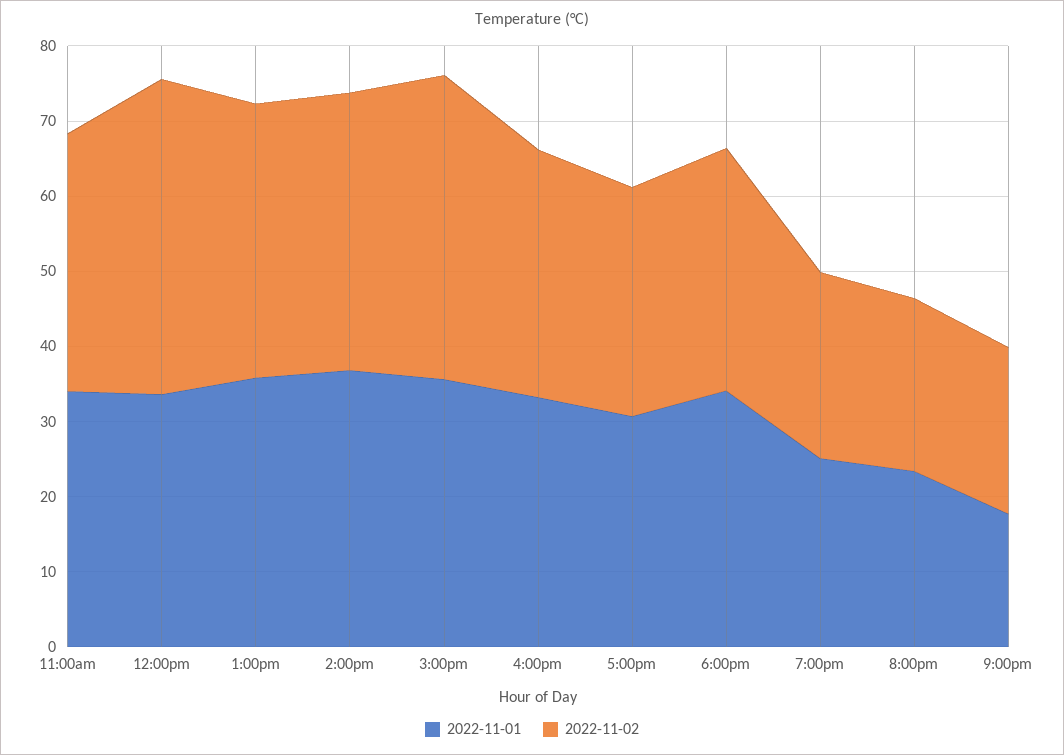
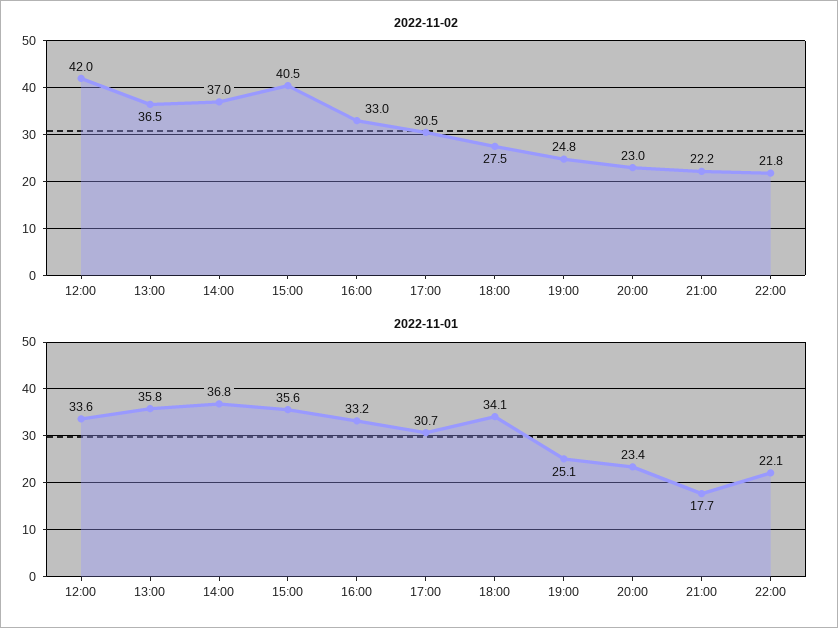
2022-11-01, 11:00am: 34 -> none
2022-11-02, 11:00am: 34 -> none
2022-11-02, 6:00pm: 32 -> 27.5
2022-11-02, 22:00: none -> 21.8
2022-11-01, 22:00: none -> 22.1

